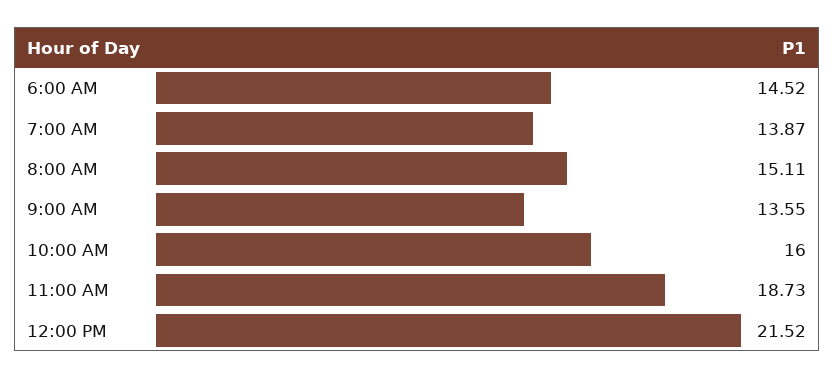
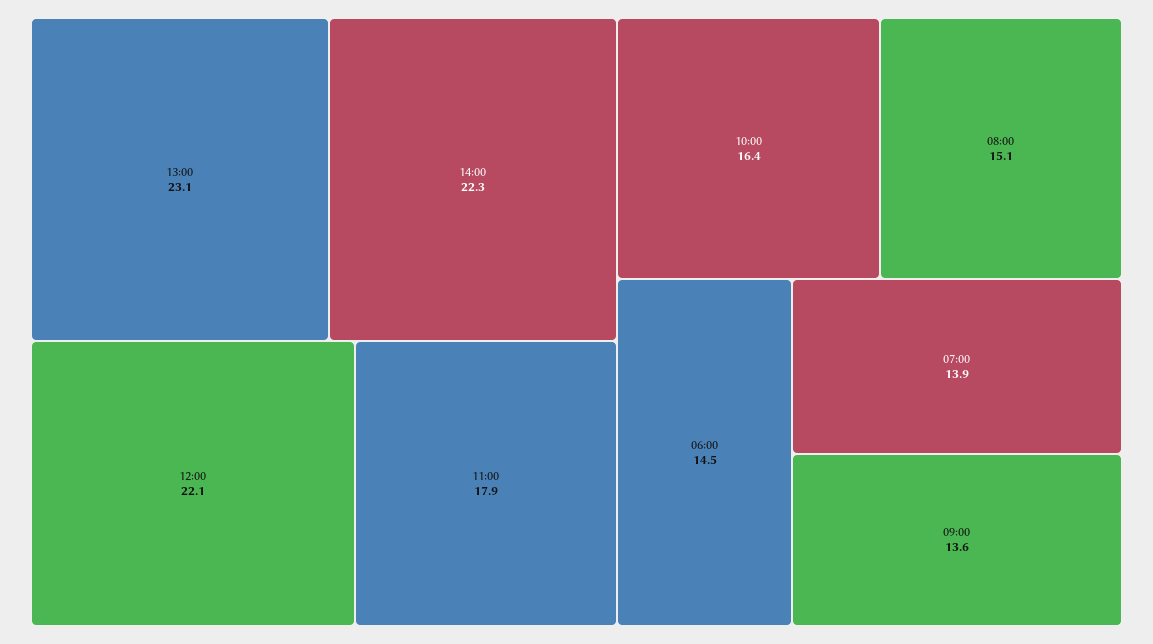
10:00 AM: 16 -> 16.4
11:00 AM: 18.73 -> 17.9
12:00 PM: 21.52 -> 22.1
13:00: none -> 23.1
14:00: none -> 22.3

